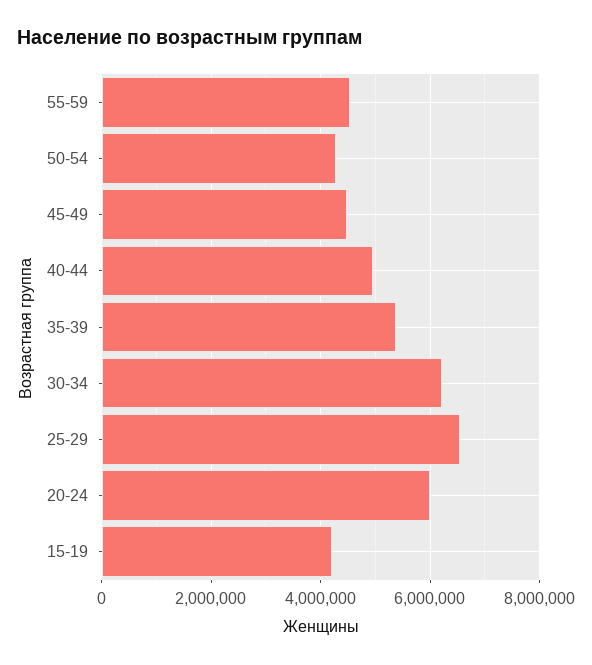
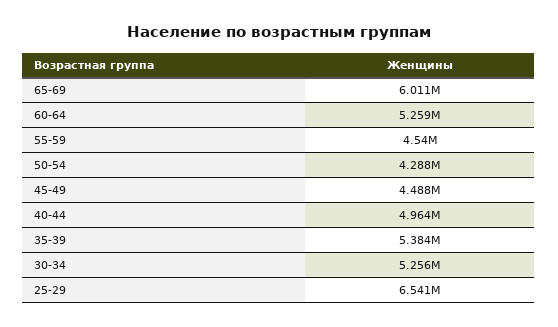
30-34: 6200000 -> 5256000
20-24: 6000000 -> none
15-19: 4200000 -> none
65-69: none -> 6011000
60-64: none -> 5259000

